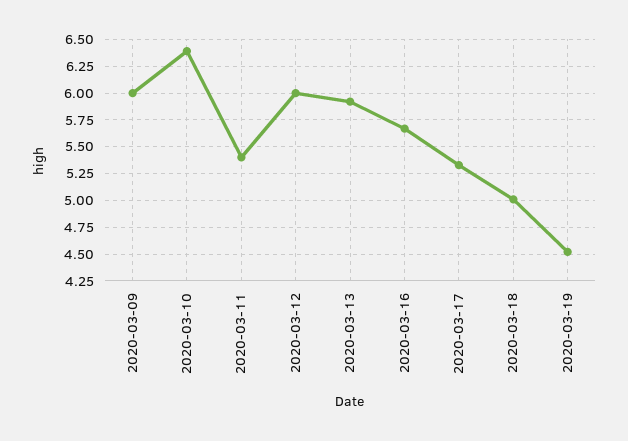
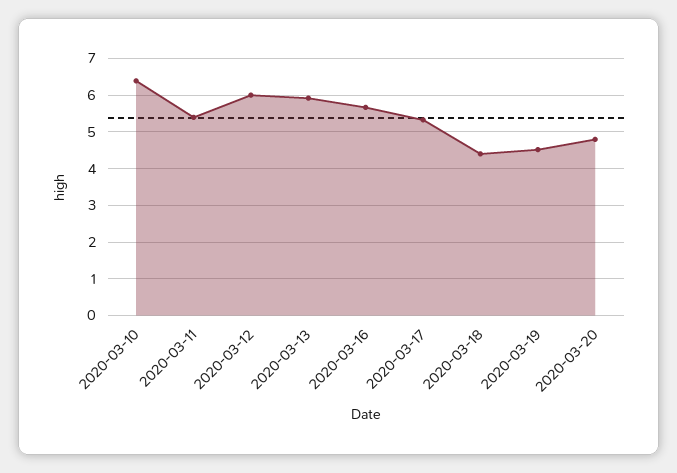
2020-03-09: 6 -> none
2020-03-18: 5 -> 4.4
2020-03-20: none -> 4.8

